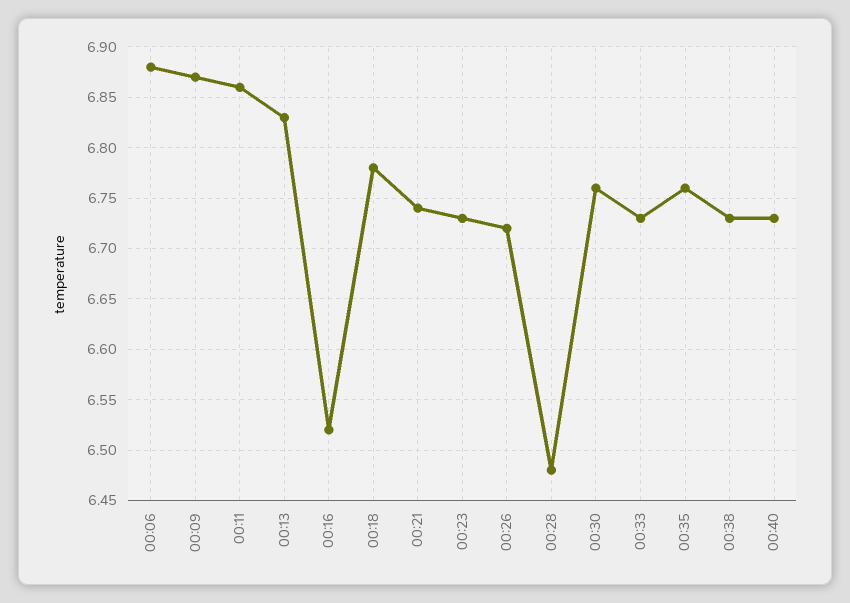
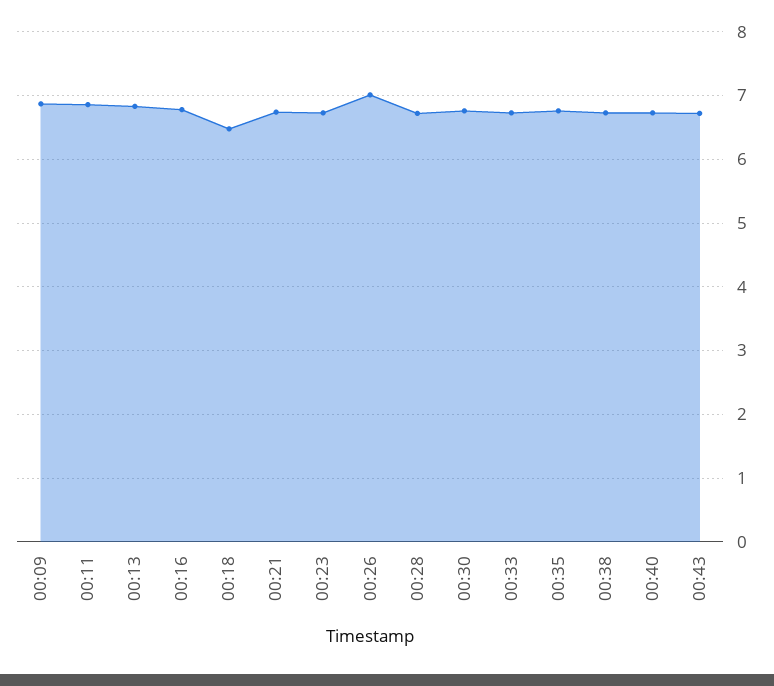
00:06: 6.88 -> none
00:16: 6.52 -> 6.8
00:18: 6.78 -> 6.5
00:26: 6.72 -> 7
00:28: 6.48 -> 6.7
00:43: none -> 6.7

